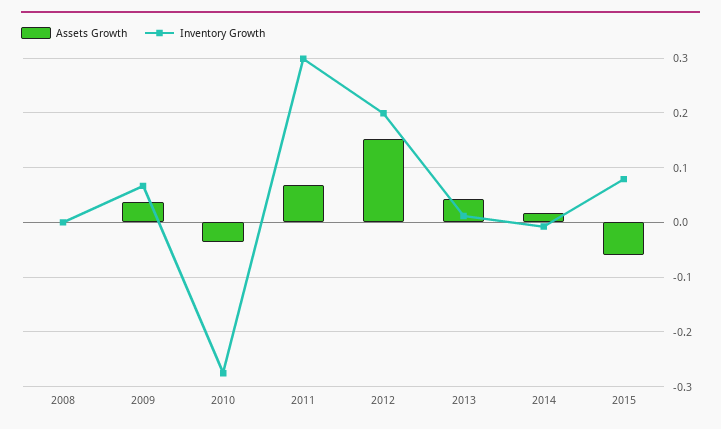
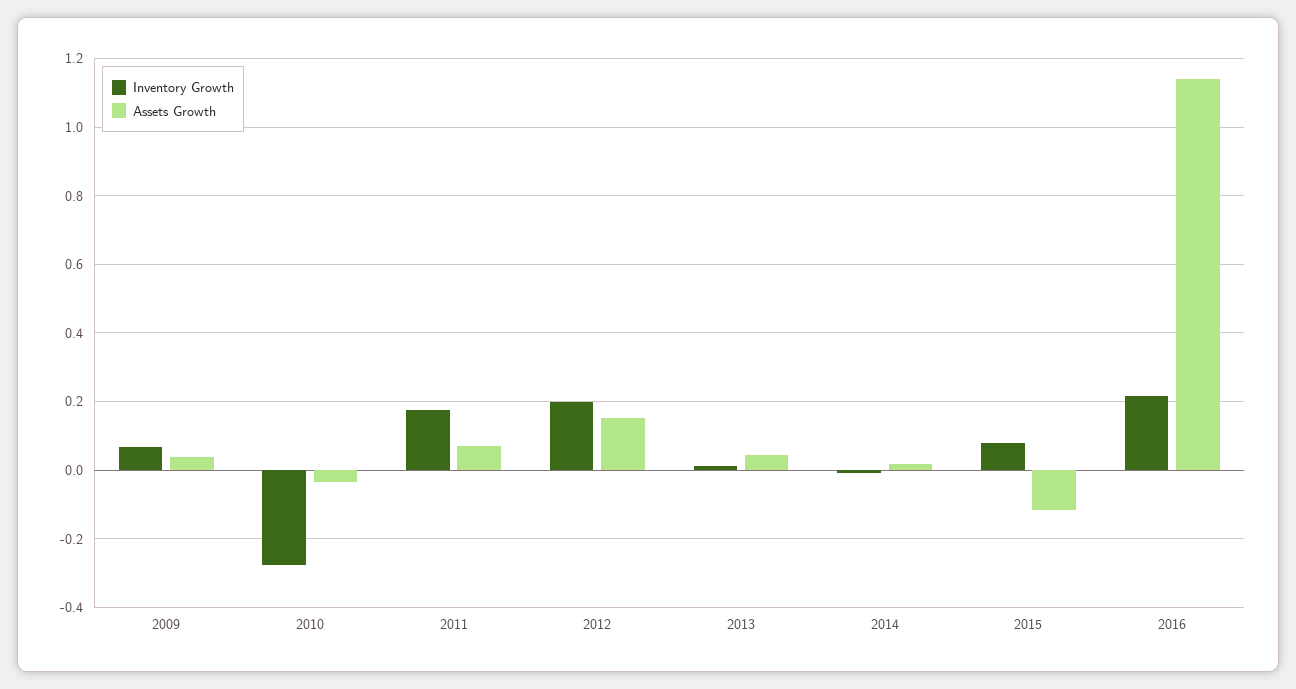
Assets Growth, 2008: 0 -> none
Inventory Growth, 2008: 0 -> none
Inventory Growth, 2011: 0.3 -> 0.18
Assets Growth, 2015: -0.06 -> -0.12
Inventory Growth, 2016: none -> 0.22
Assets Growth, 2016: none -> 1.14

